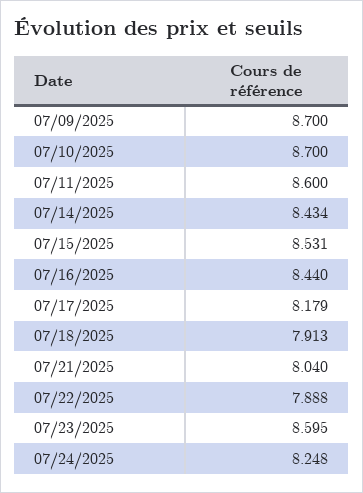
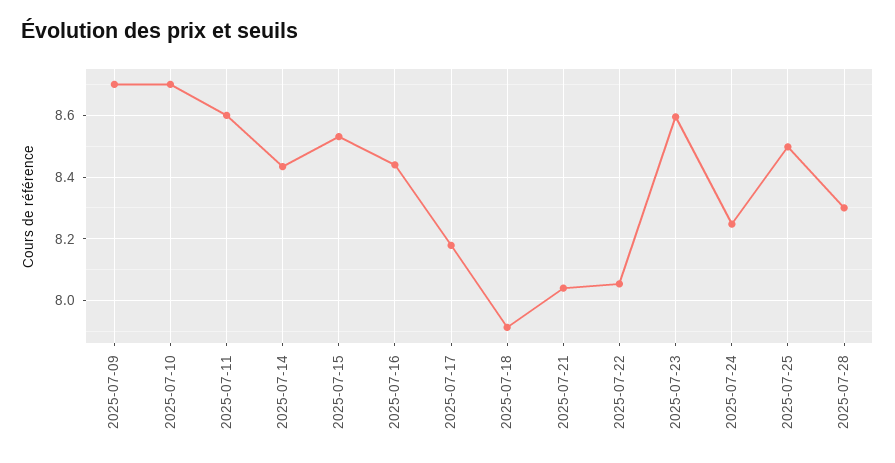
07/22/2025: 7.888 -> 8.06
2025-07-25: none -> 8.5
2025-07-28: none -> 8.3

